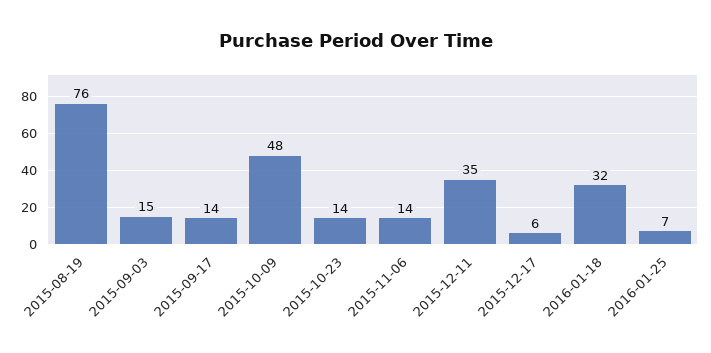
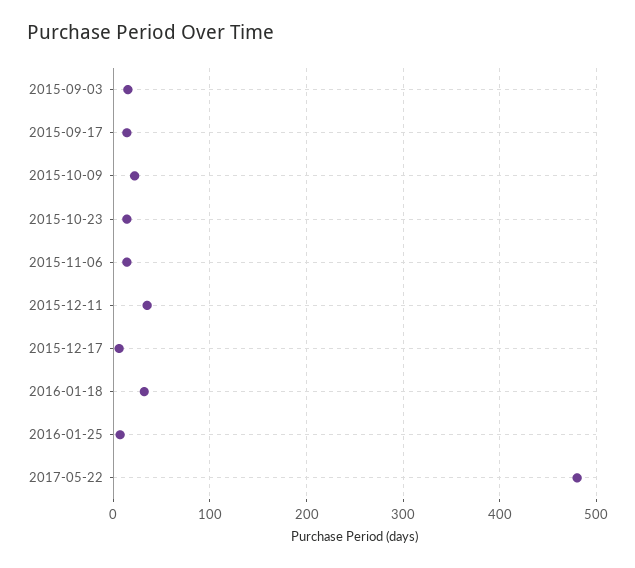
2015-08-19: 76 -> none
2015-10-09: 48 -> 20
2017-05-22: none -> 480

